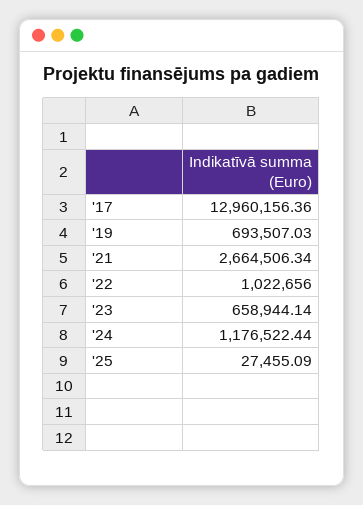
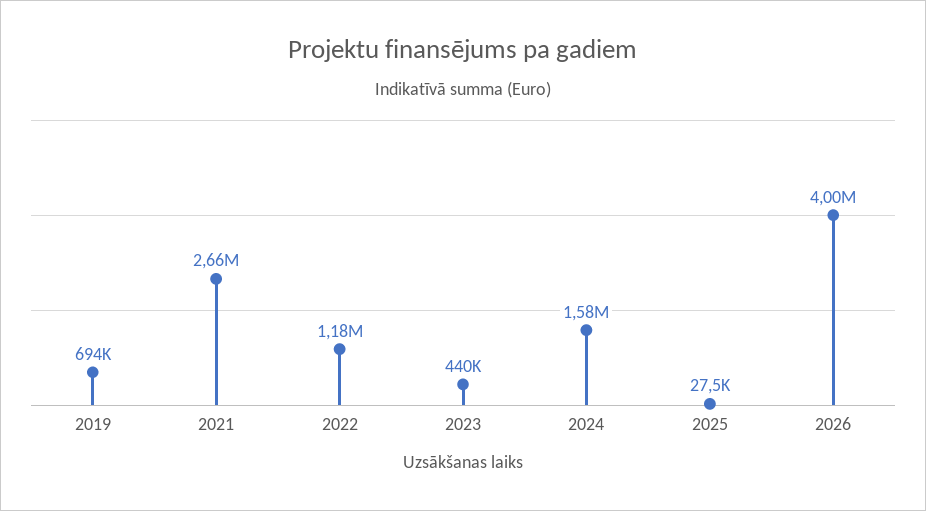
'17: 12960156.36 -> none
'22: 1022656 -> 1180000
'23: 658944.14 -> 440000
'24: 1176522.44 -> 1580000
2026: none -> 4000000

